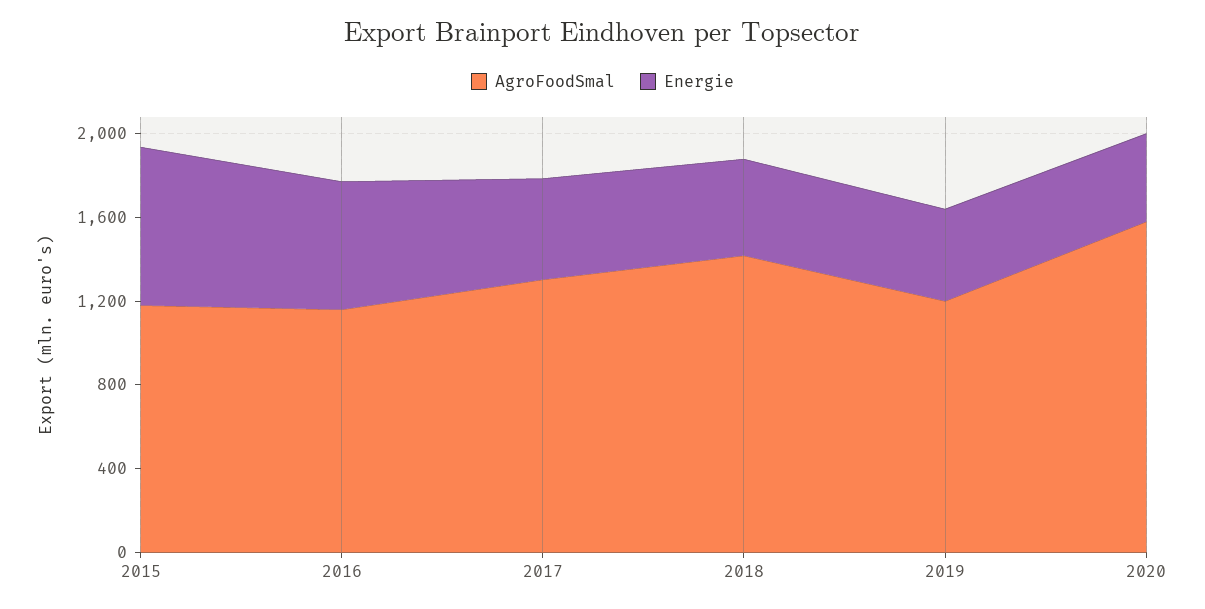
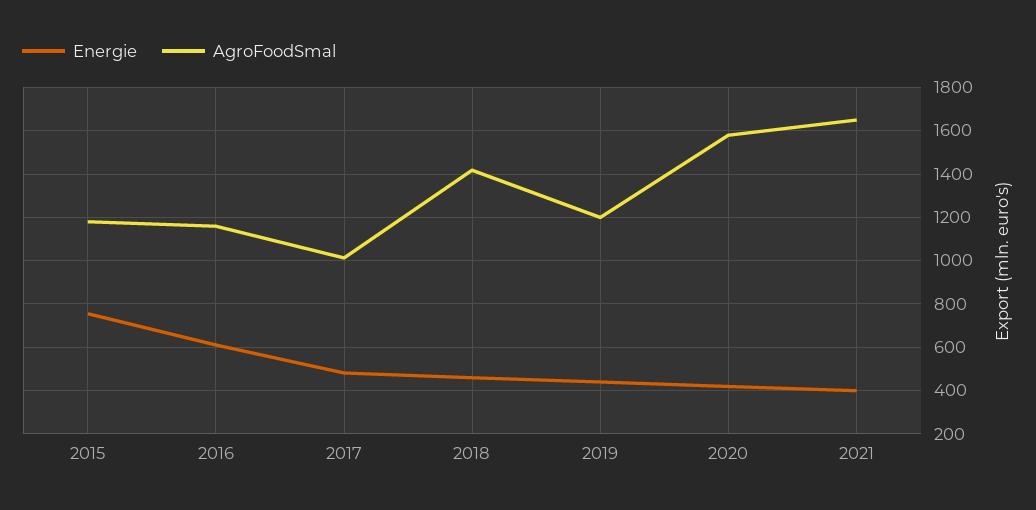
AgroFoodSmal, 2017: 1300 -> 1000
Energie, 2021: none -> 400
AgroFoodSmal, 2021: none -> 1650

